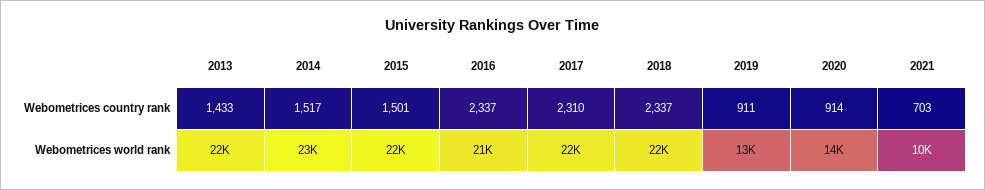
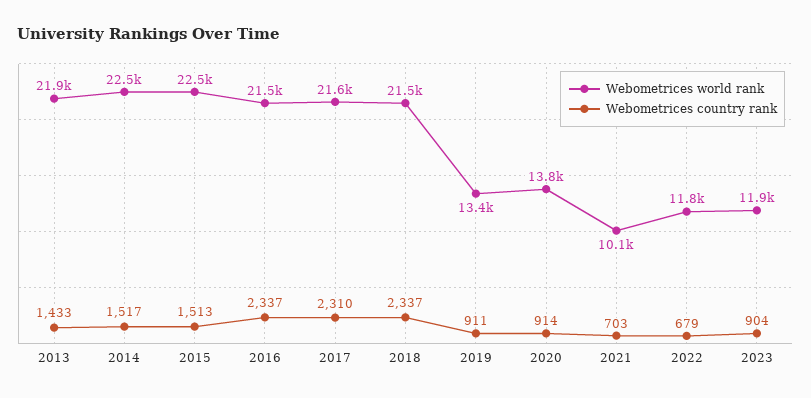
Webometrices country rank, 2015: 1501 -> 1513
Webometrices world rank, 2022: none -> 11800
Webometrices country rank, 2022: none -> 679
Webometrices world rank, 2023: none -> 11900
Webometrices country rank, 2023: none -> 904

